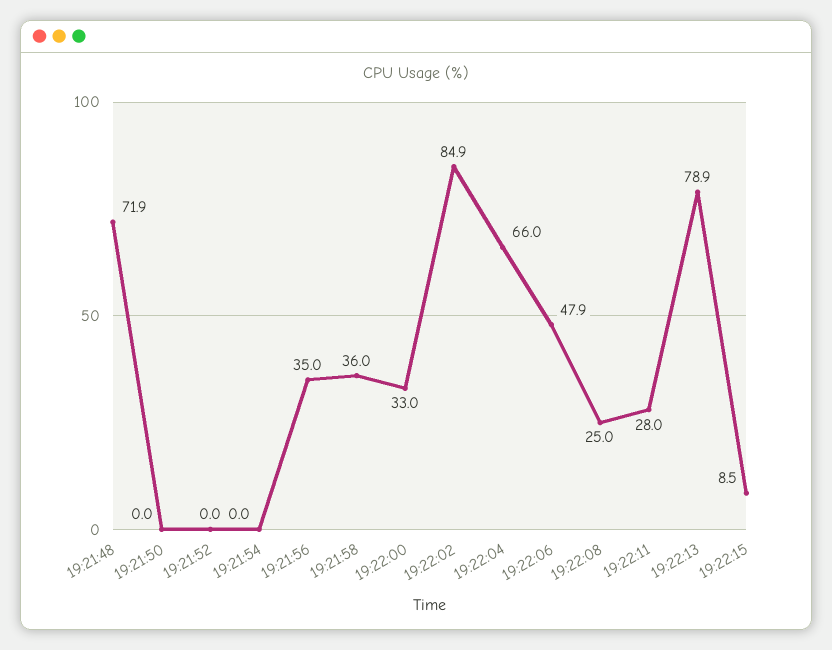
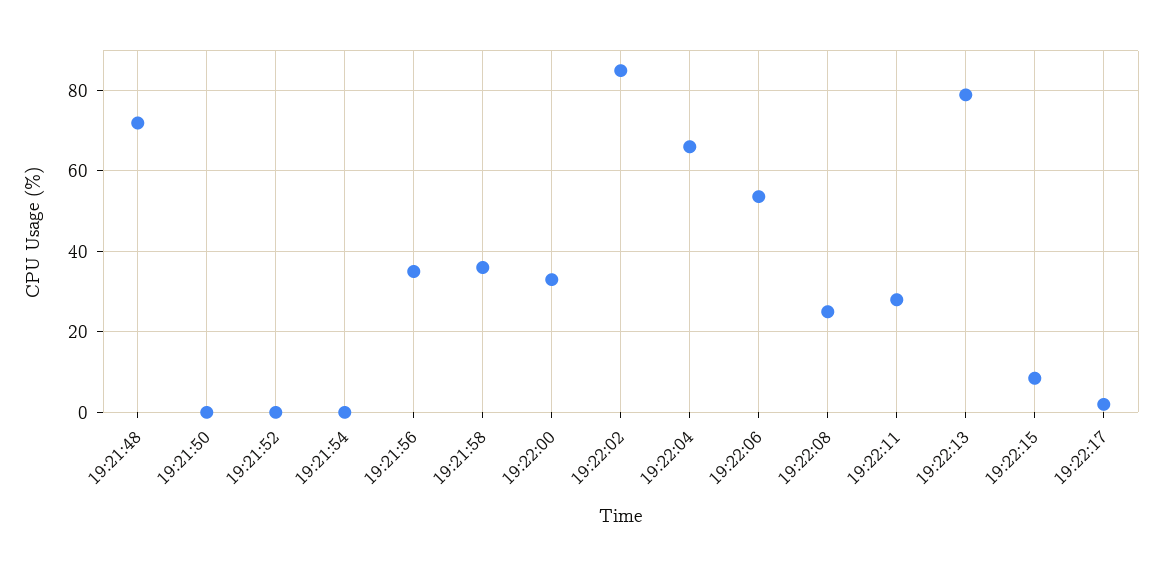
19:22:06: 47.9 -> 54
19:22:17: none -> 2

